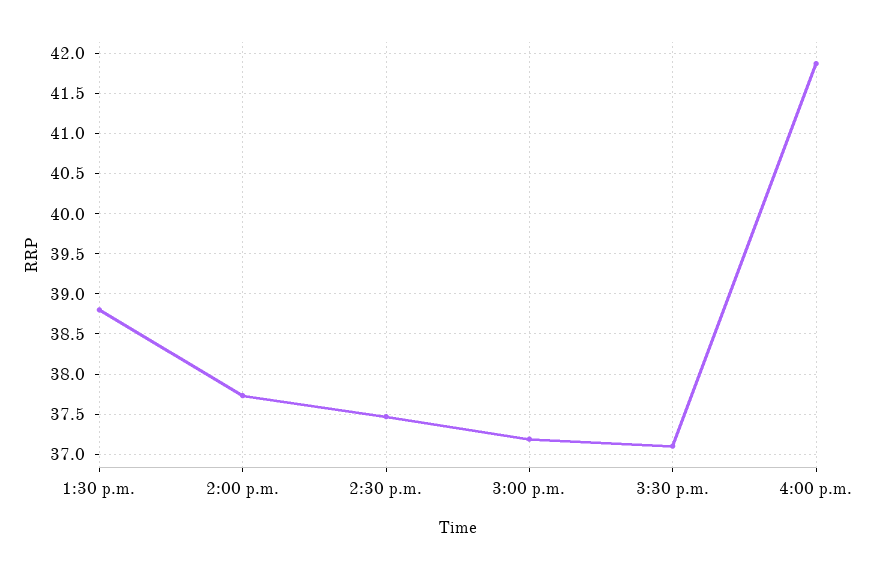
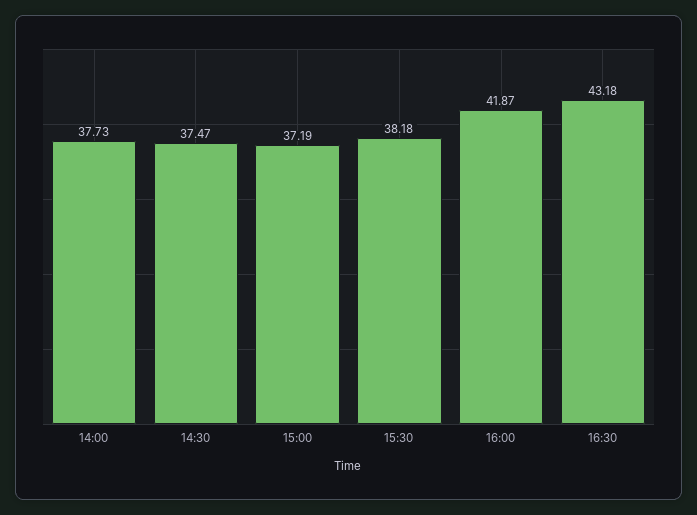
1:30 p.m.: 38.8 -> none
3:30 p.m.: 37.1 -> 38.18
16:30: none -> 43.18

